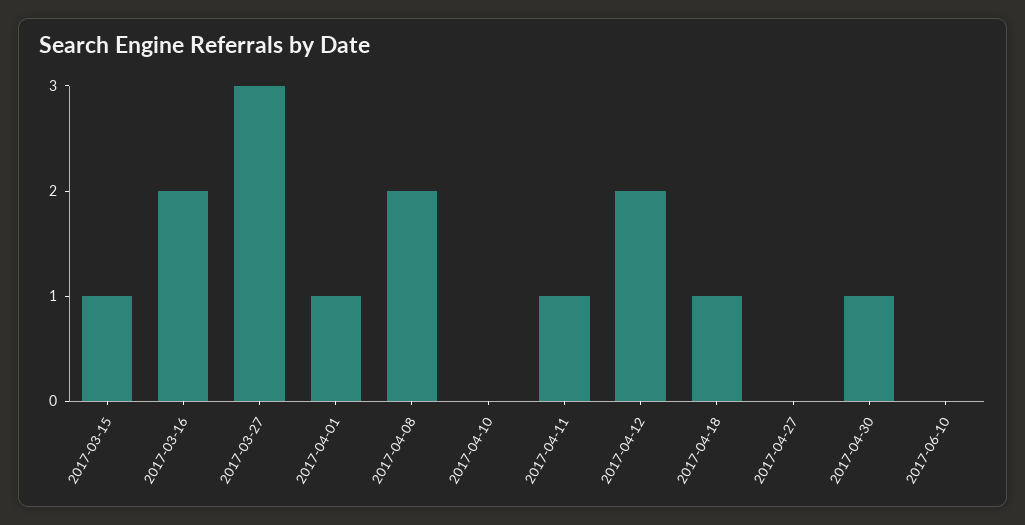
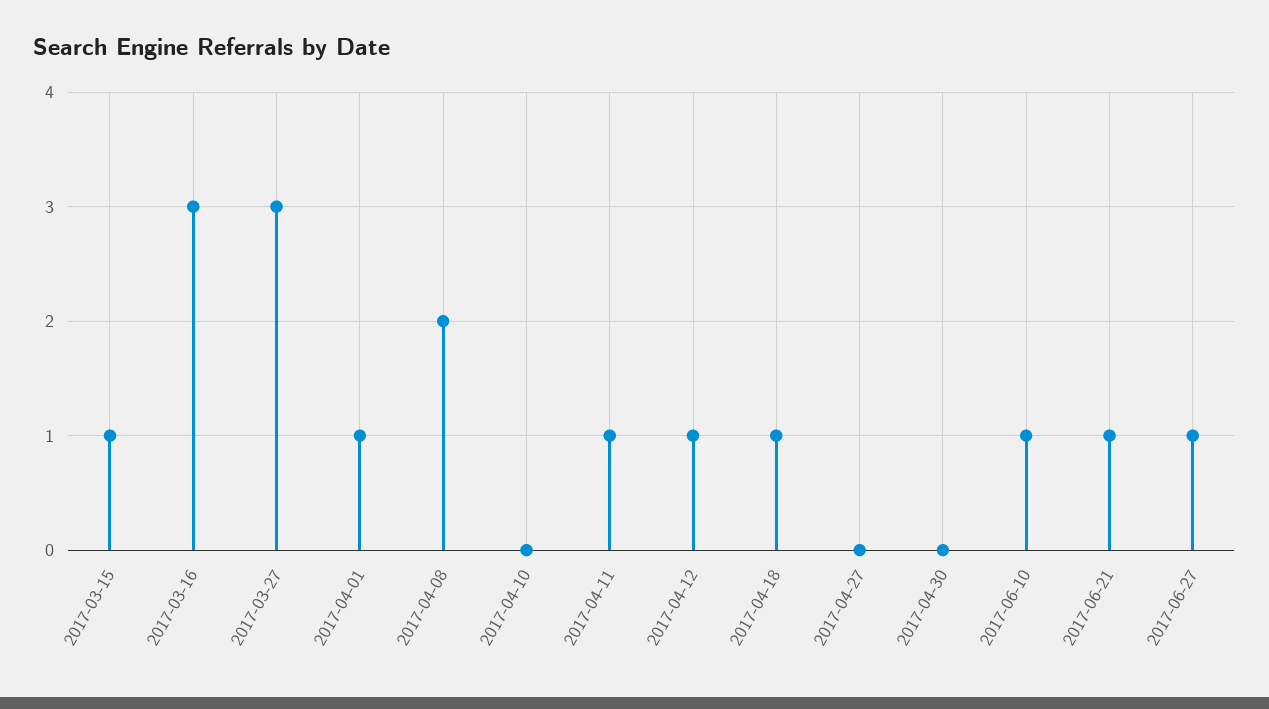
2017-03-16: 2 -> 3
2017-04-12: 2 -> 1
2017-04-30: 1 -> 0
2017-06-10: 0 -> 1
2017-06-21: none -> 1
2017-06-27: none -> 1

